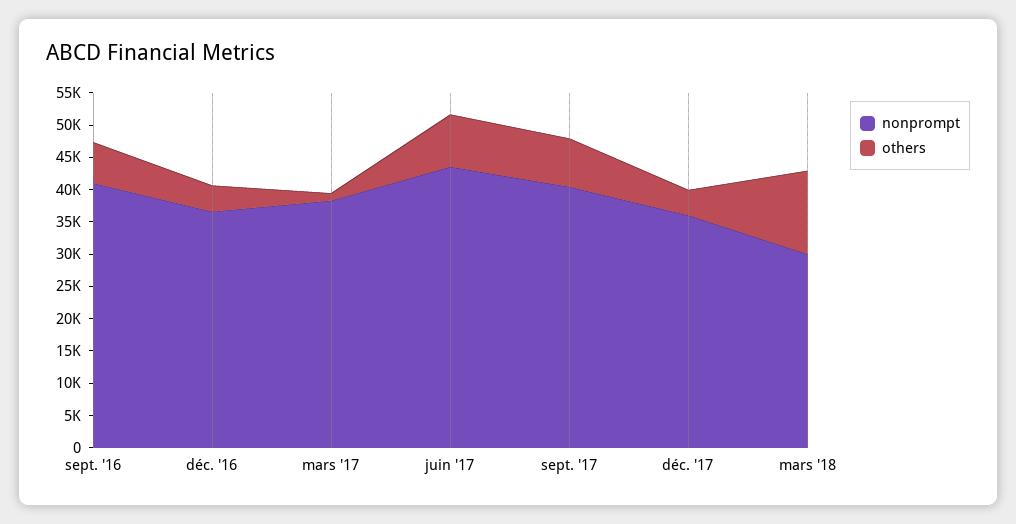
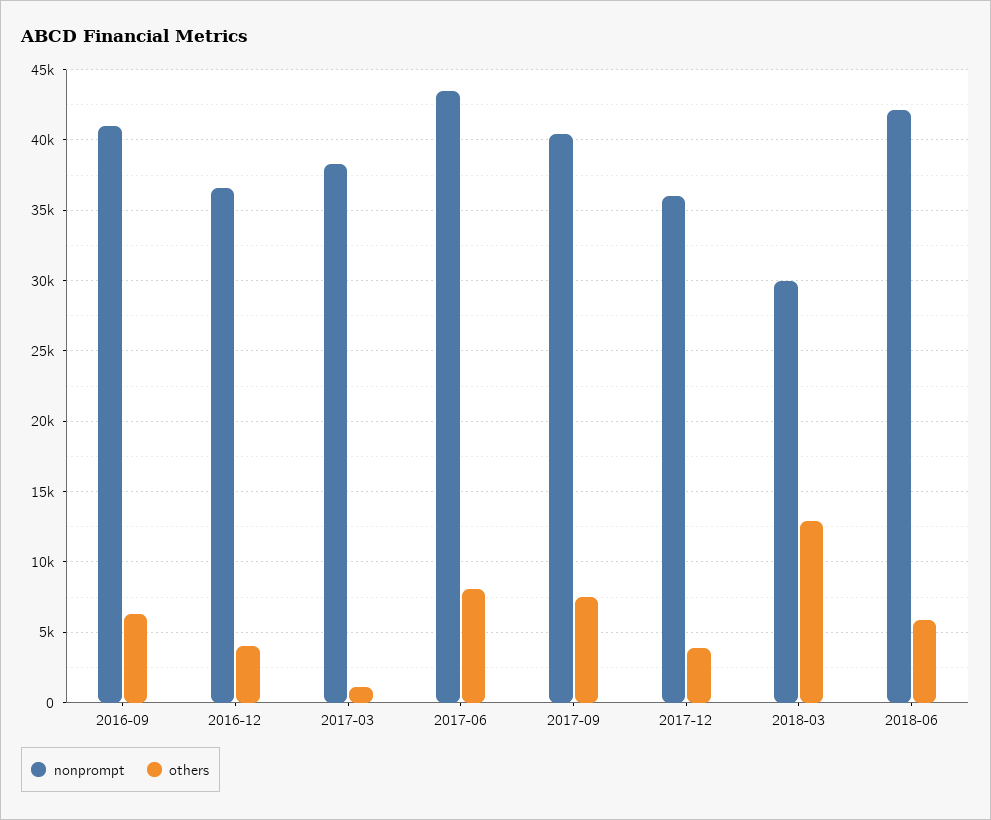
nonprompt, 2018-06: none -> 42000
others, 2018-06: none -> 6000

